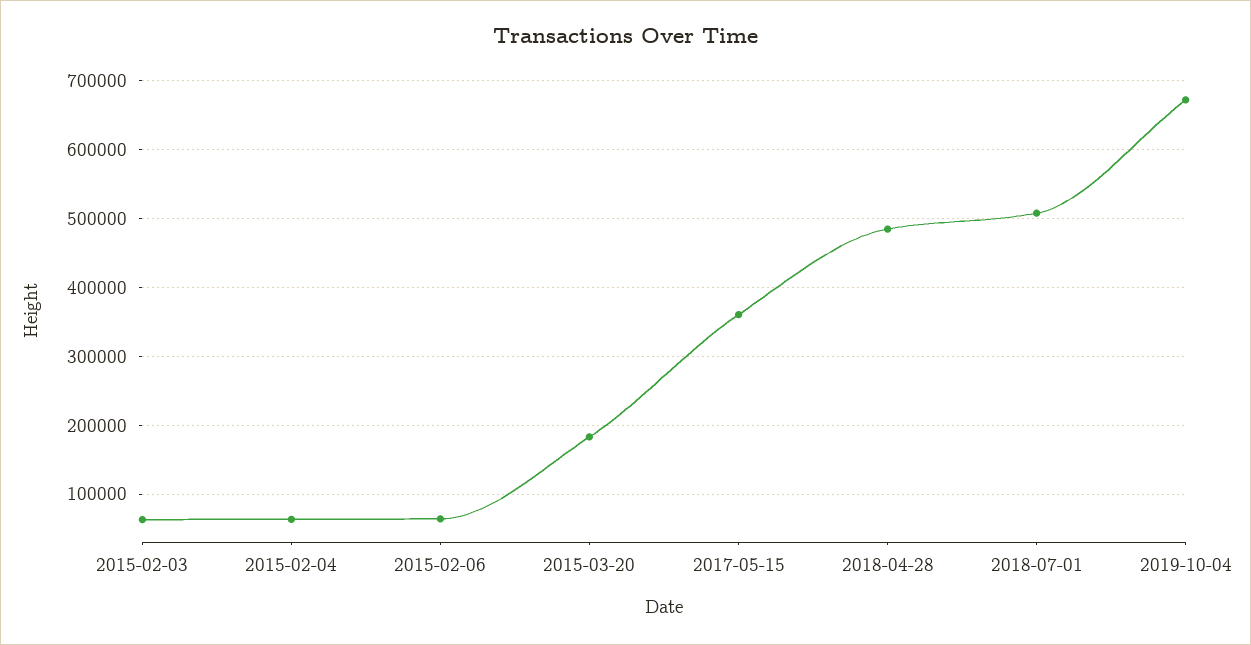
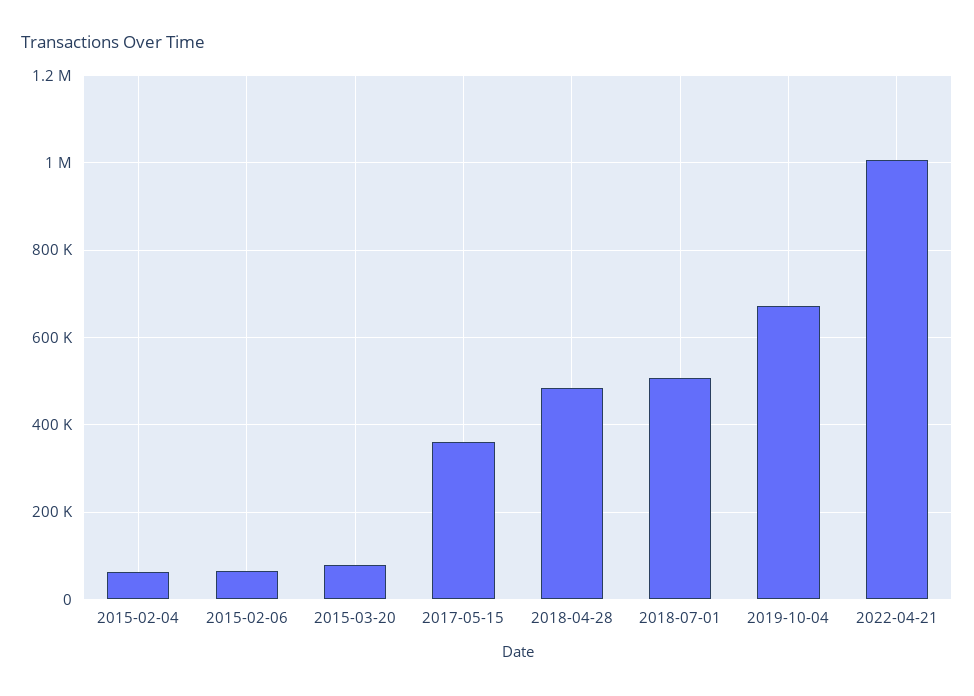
2015-02-03: 60000 -> none
2015-03-20: 180000 -> 80000
2022-04-21: none -> 1000000

